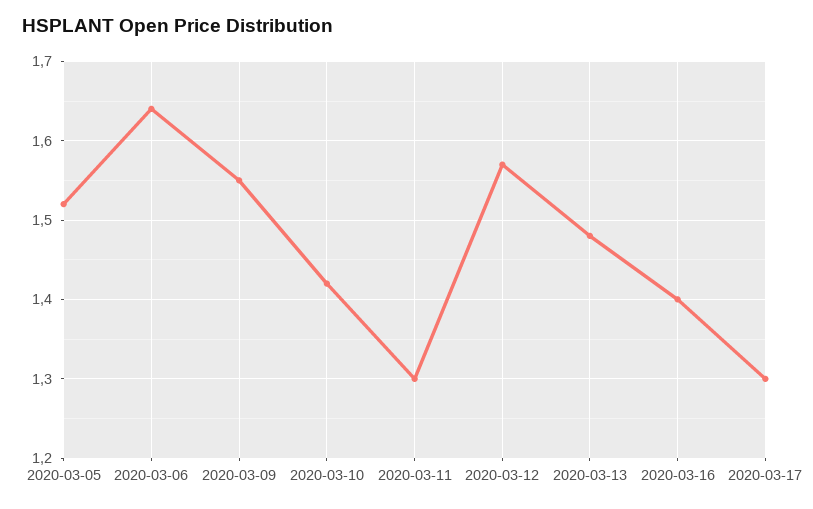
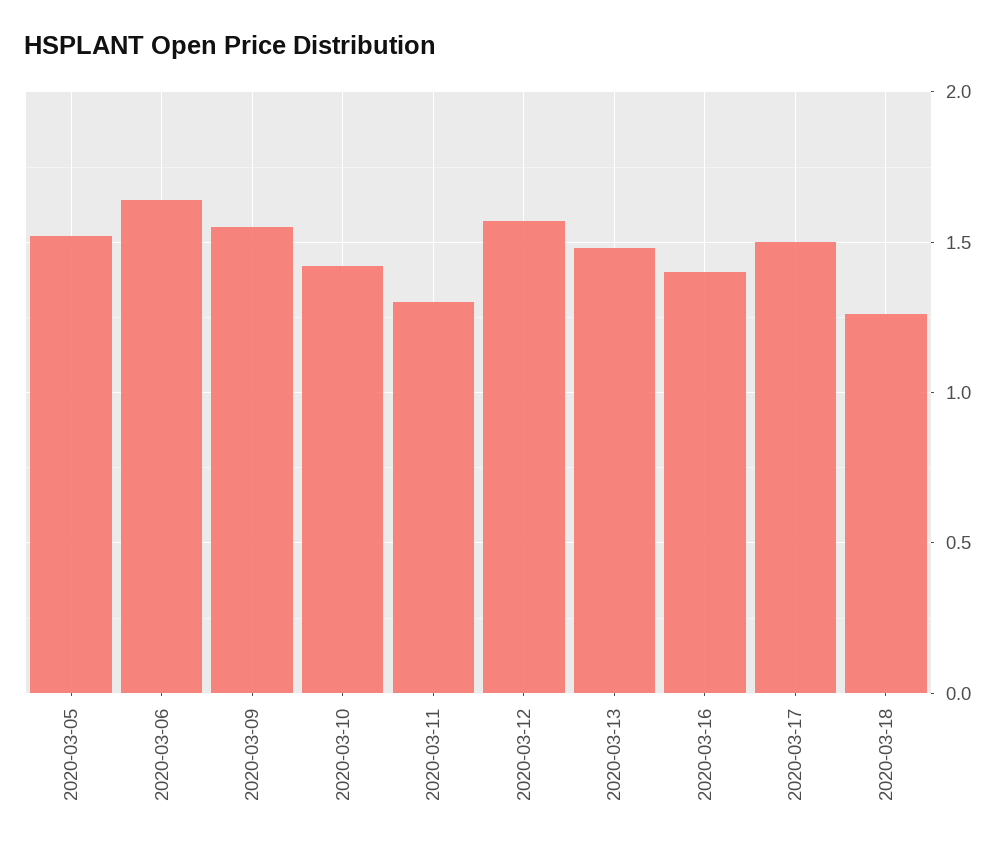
2020-03-17: 1.3 -> 1.5
2020-03-18: none -> 1.25

